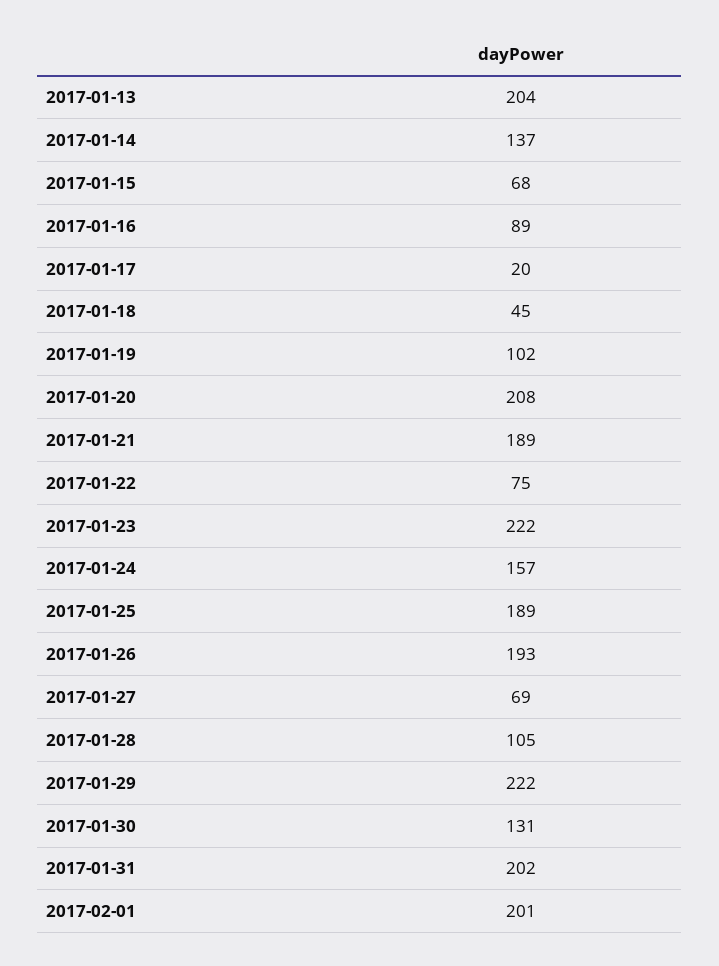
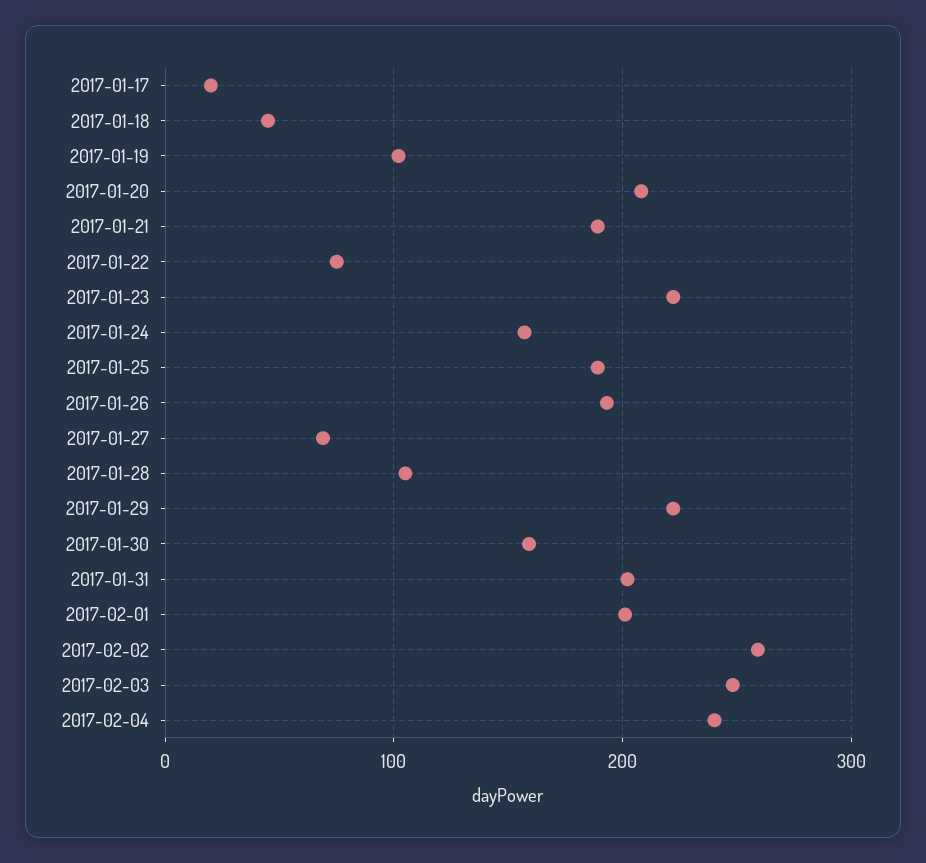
2017-01-13: 204 -> none
2017-01-14: 137 -> none
2017-01-15: 68 -> none
2017-01-16: 89 -> none
2017-01-30: 131 -> 160
2017-02-02: none -> 260
2017-02-03: none -> 250
2017-02-04: none -> 240

